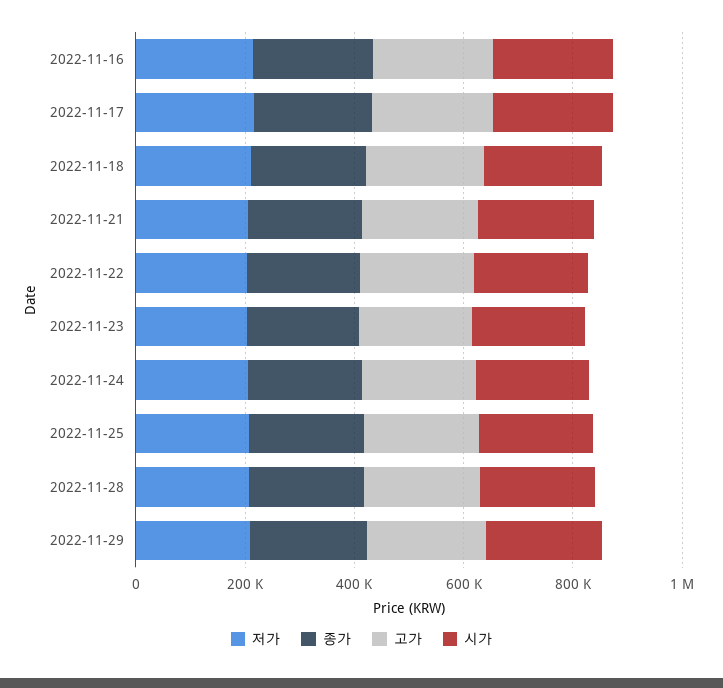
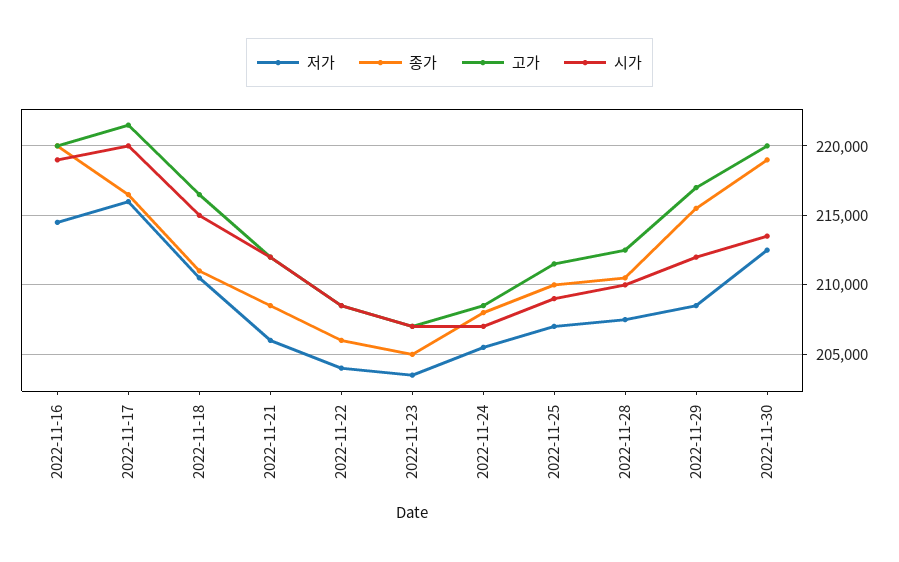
저가, 2022-11-30: none -> 212500
종가, 2022-11-30: none -> 219000
고가, 2022-11-30: none -> 220000
시가, 2022-11-30: none -> 213500

